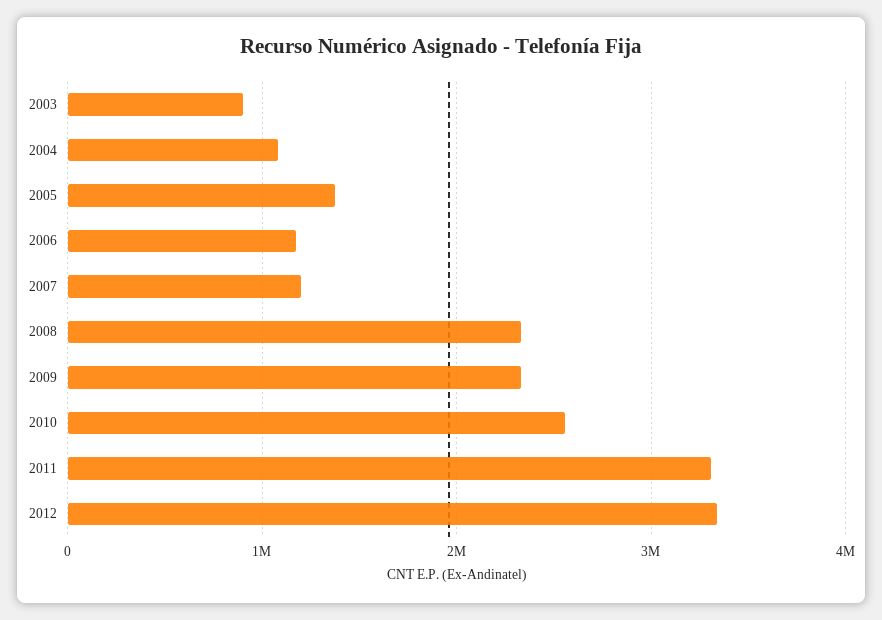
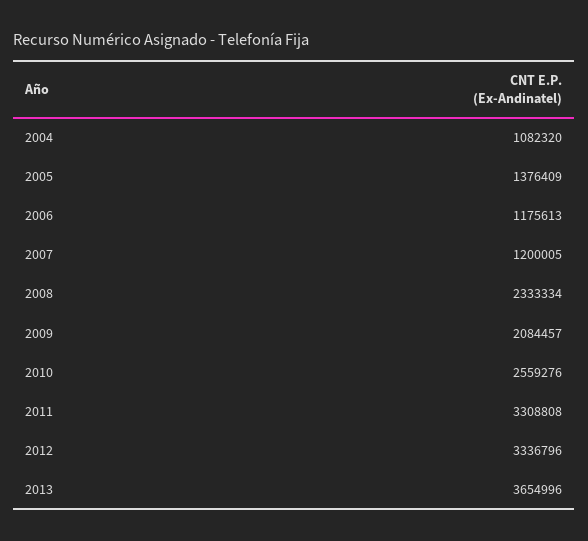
2003: 900000 -> none
2009: 2300000 -> 2084457
2013: none -> 3654996

